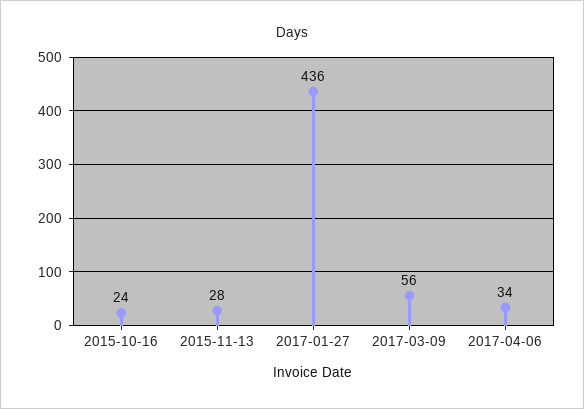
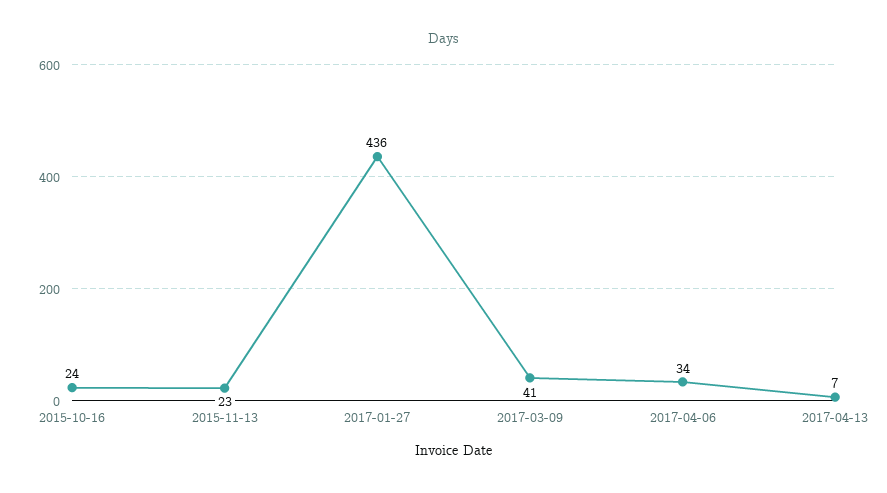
2015-11-13: 28 -> 23
2017-03-09: 56 -> 41
2017-04-13: none -> 7

